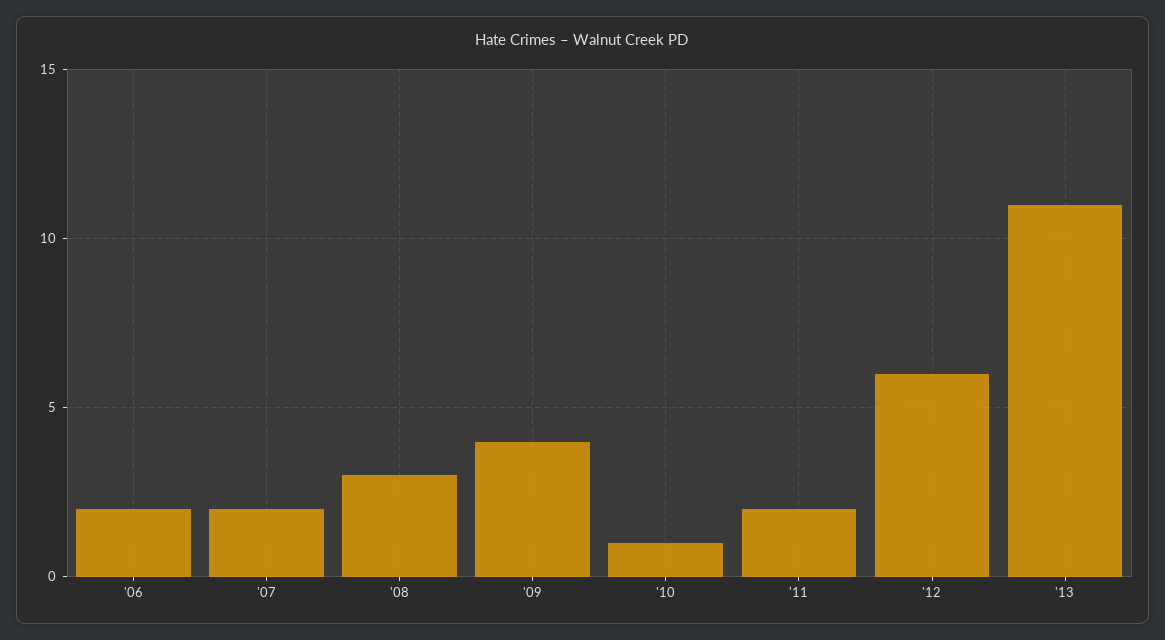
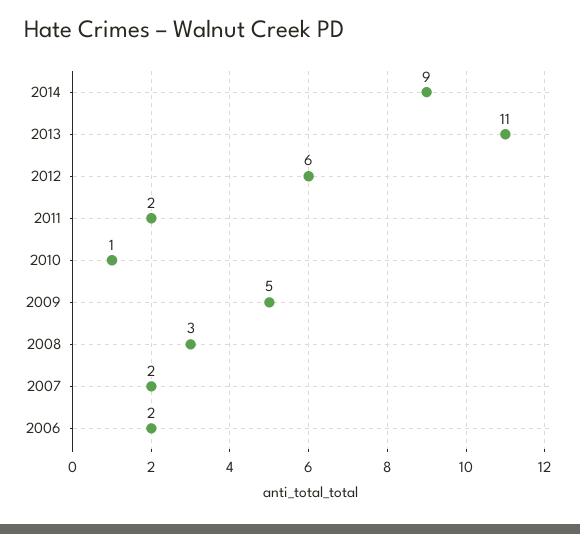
'09: 4 -> 5
2014: none -> 9

